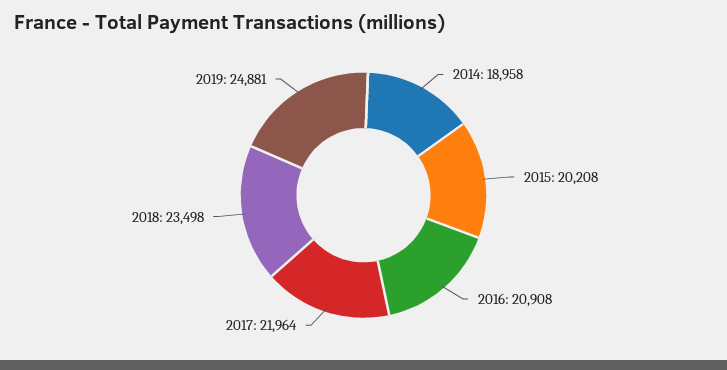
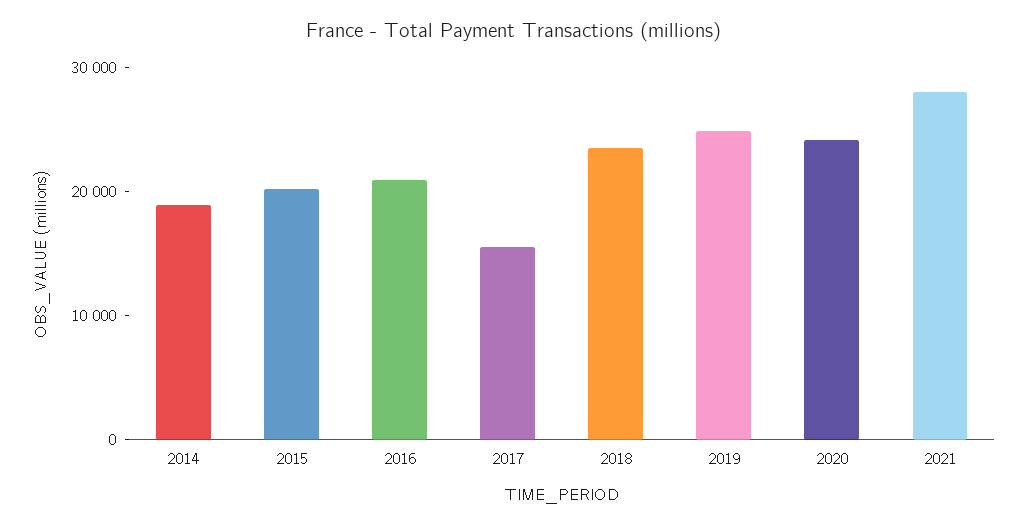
2017: 21964 -> 16000
2020: none -> 24000
2021: none -> 28000

